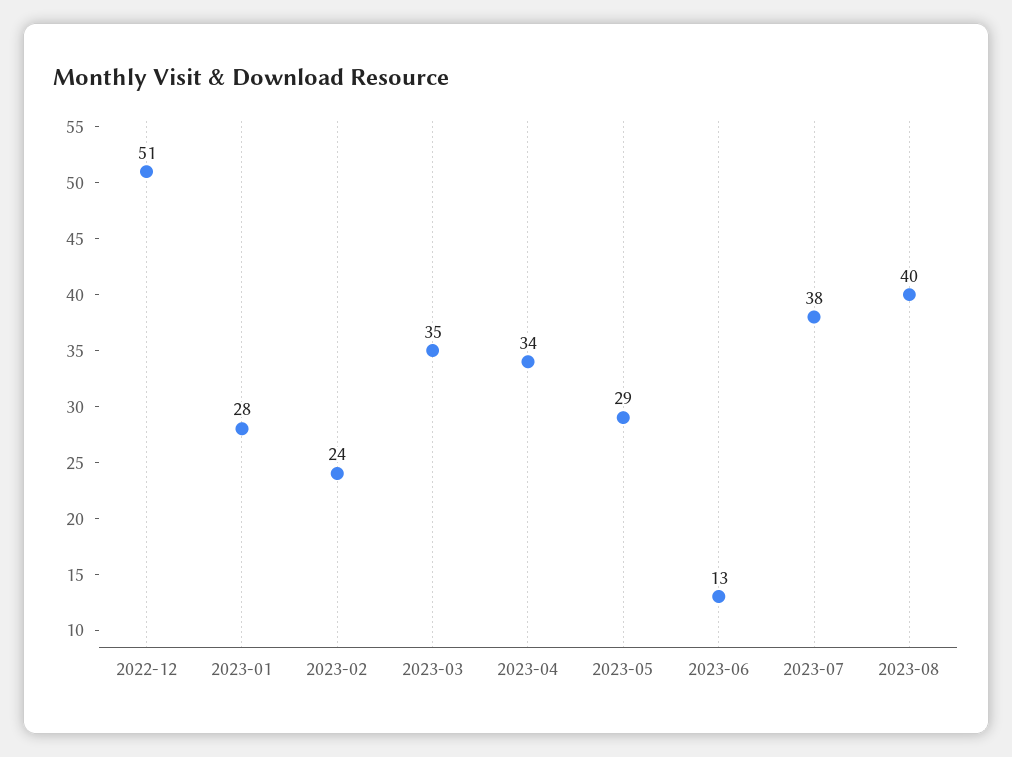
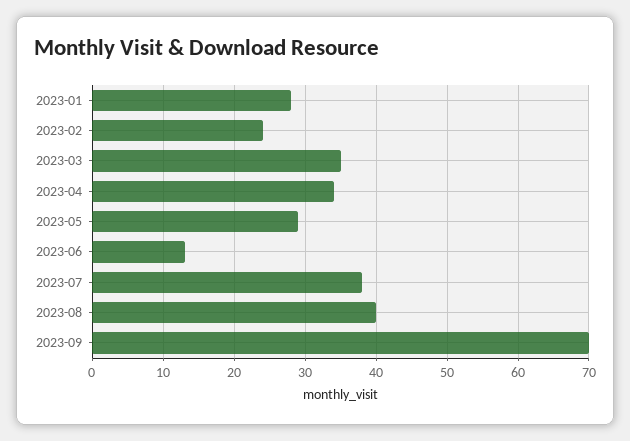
2022-12: 51 -> none
2023-09: none -> 70

